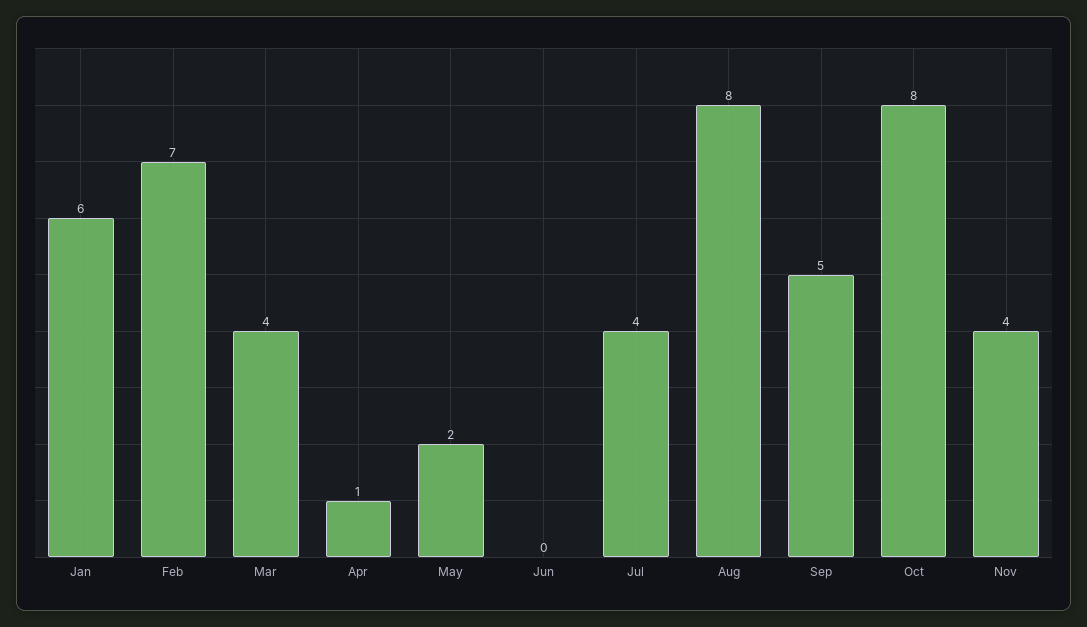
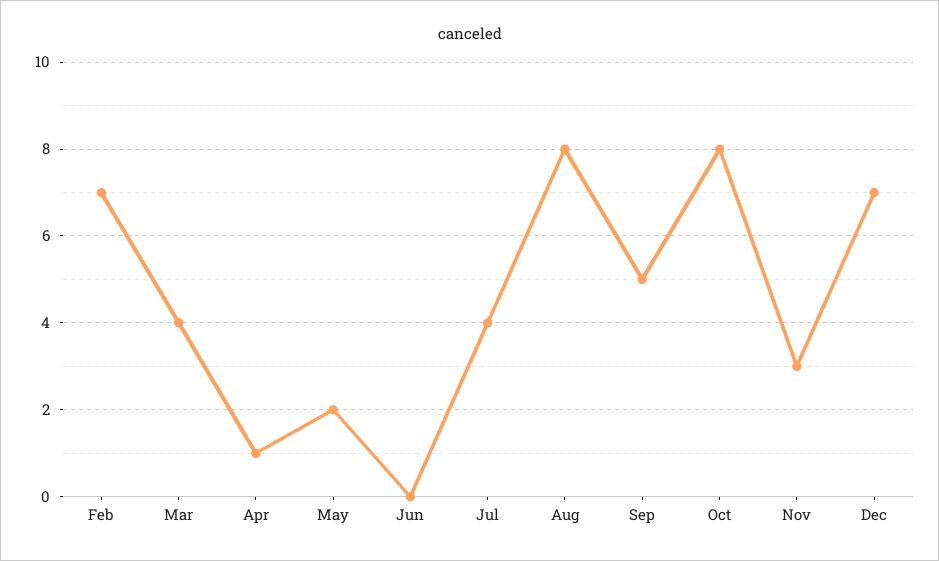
Jan: 6 -> none
Nov: 4 -> 3
Dec: none -> 7

